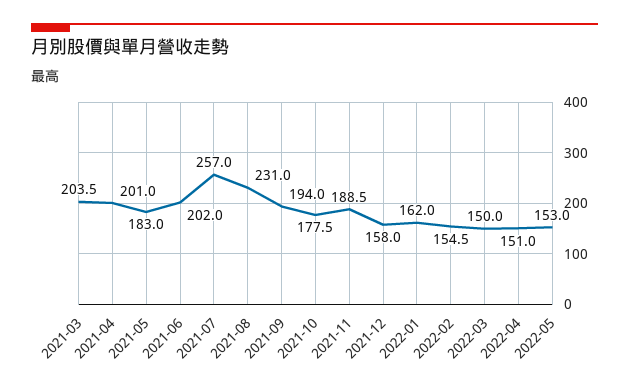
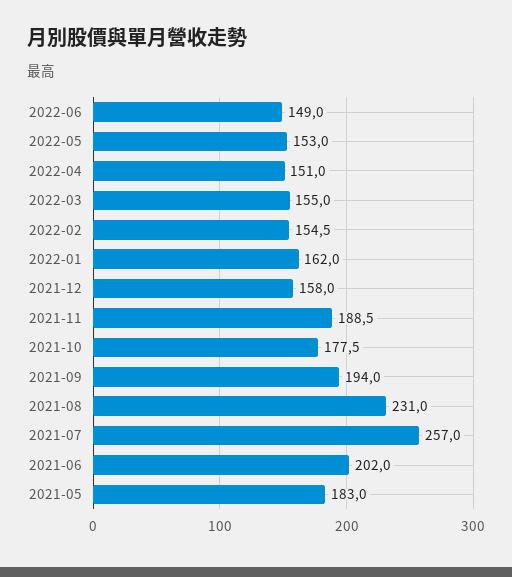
2021-03: 203.5 -> none
2021-04: 201 -> none
2022-03: 150 -> 155
2022-06: none -> 149

